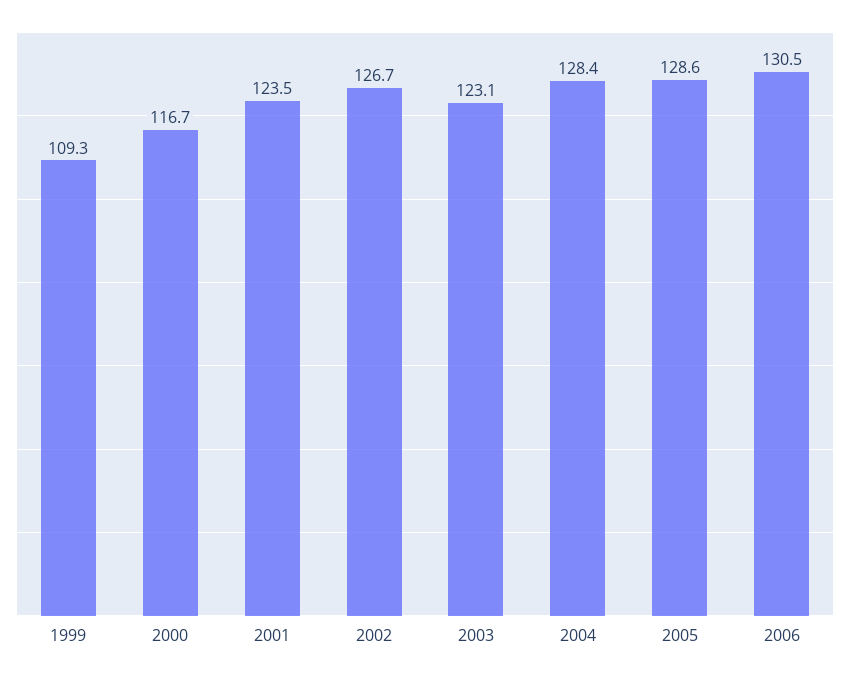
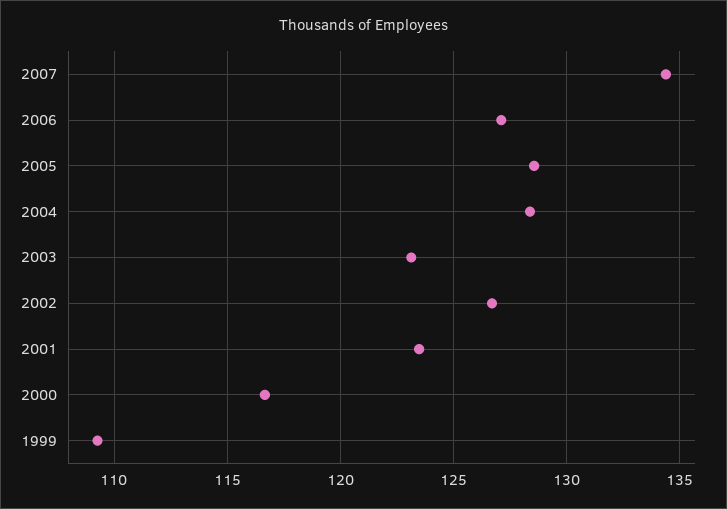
2006: 130.5 -> 127
2007: none -> 134.5

